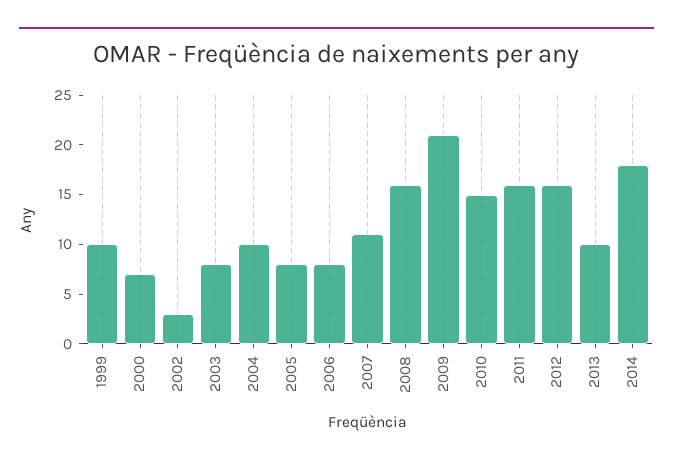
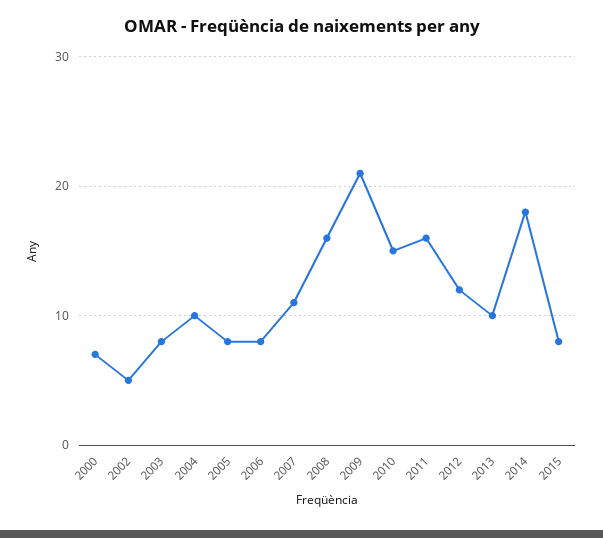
1999: 10 -> none
2002: 3 -> 5
2012: 16 -> 12
2015: none -> 8

